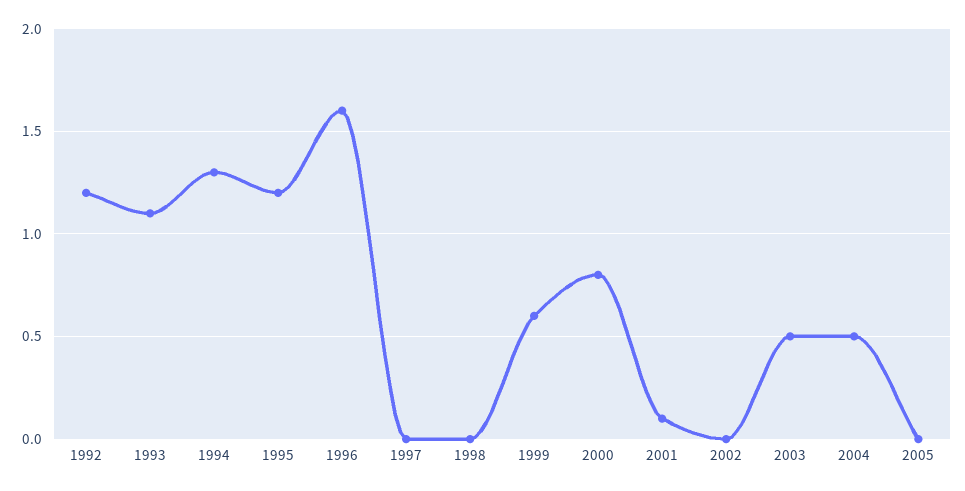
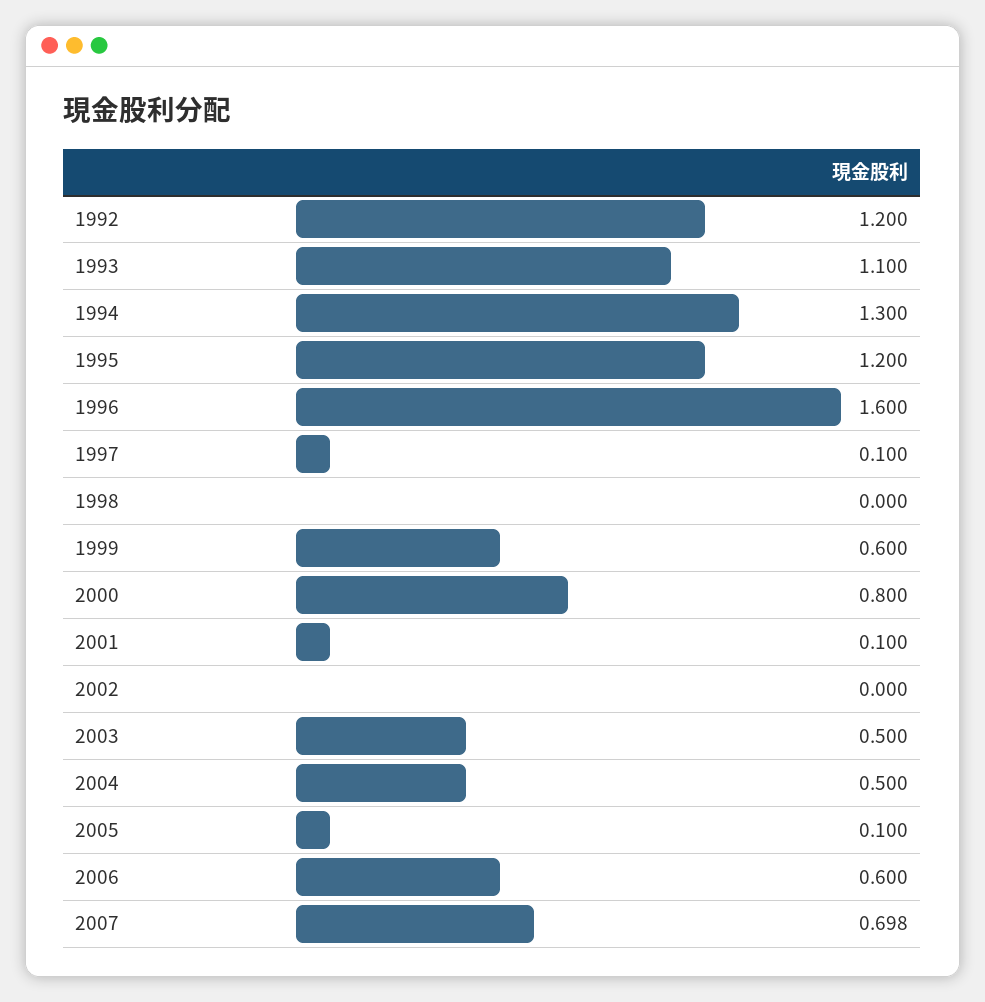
1997: 0 -> 0.1
2005: 0 -> 0.1
2006: none -> 0.6
2007: none -> 0.698

